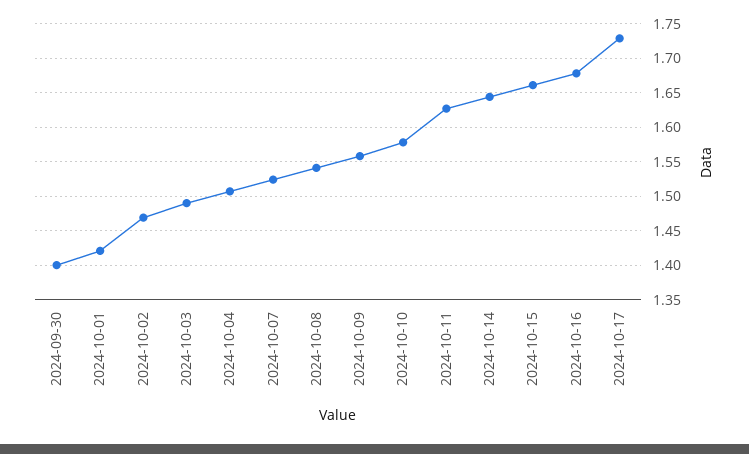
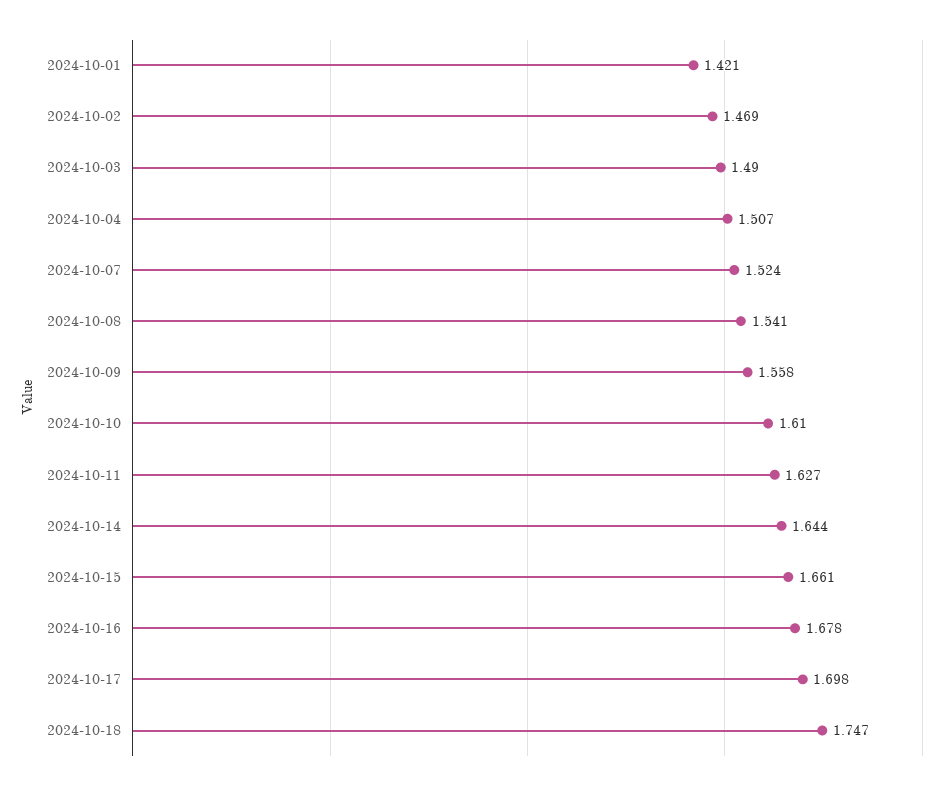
2024-09-30: 1.4 -> none
2024-10-10: 1.58 -> 1.61
2024-10-17: 1.73 -> 1.698
2024-10-18: none -> 1.747

